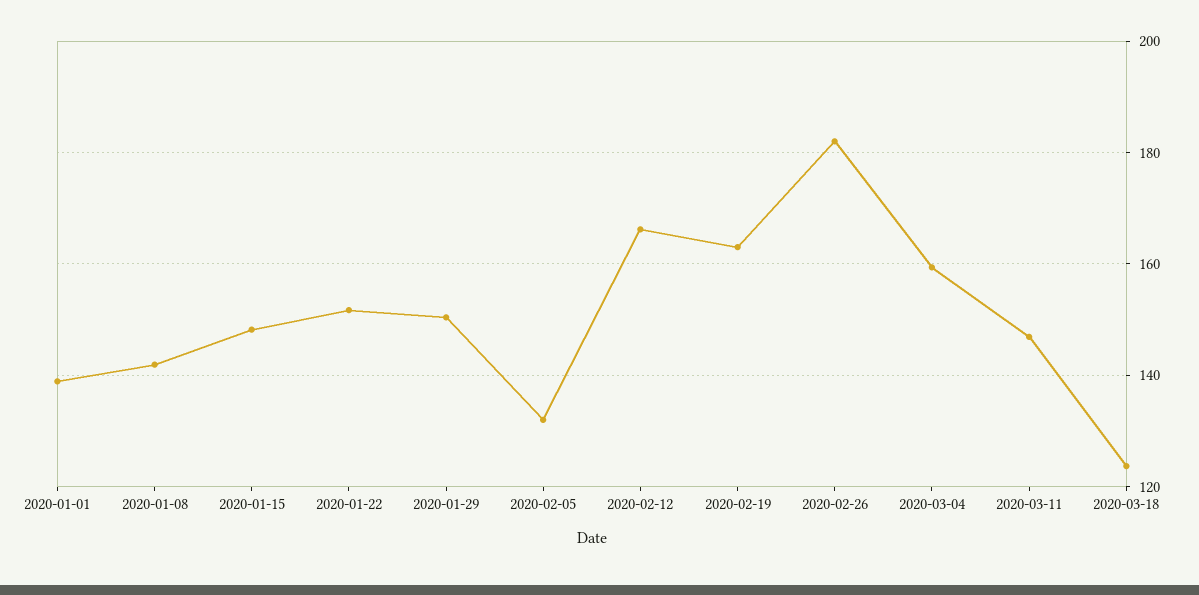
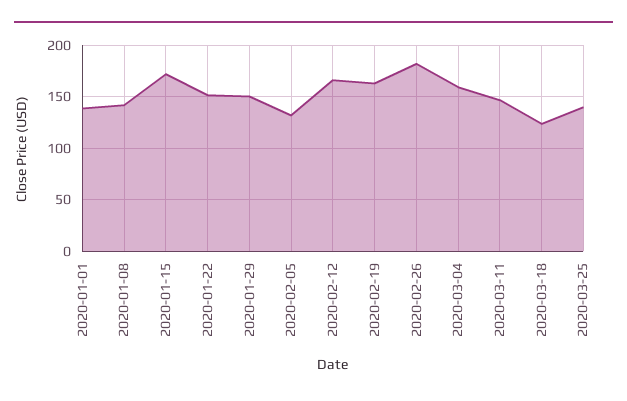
2020-01-15: 148 -> 170
2020-03-25: none -> 140

